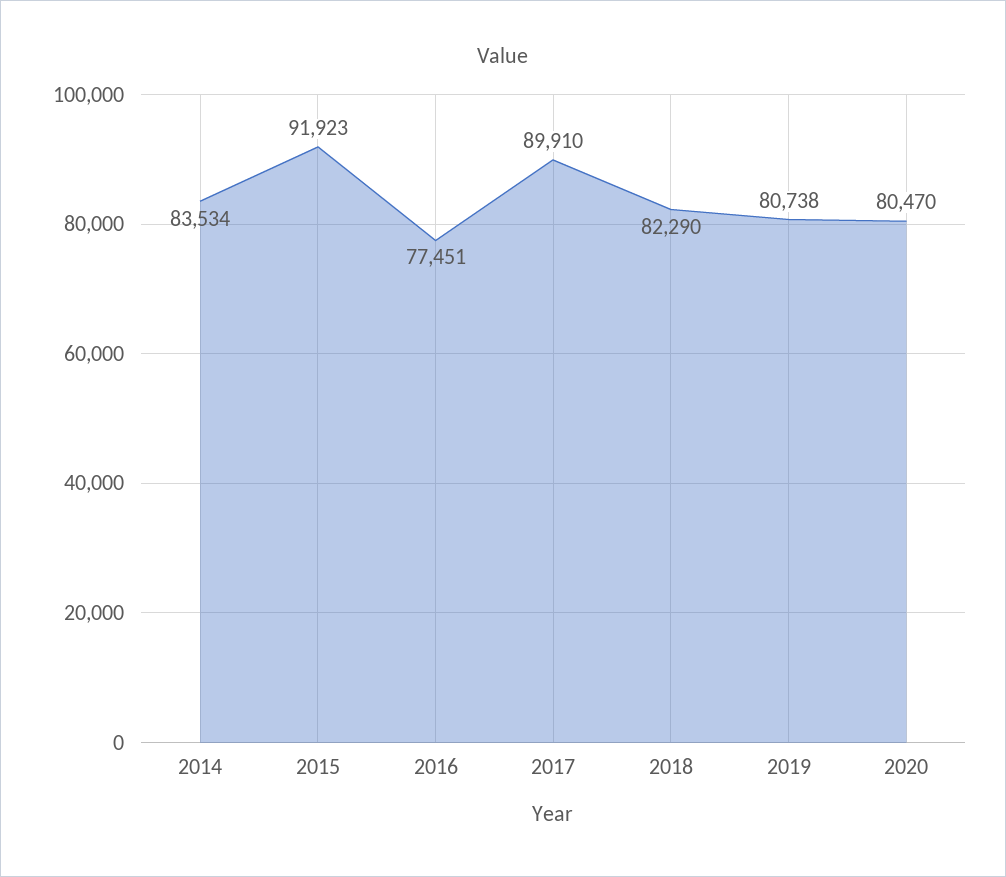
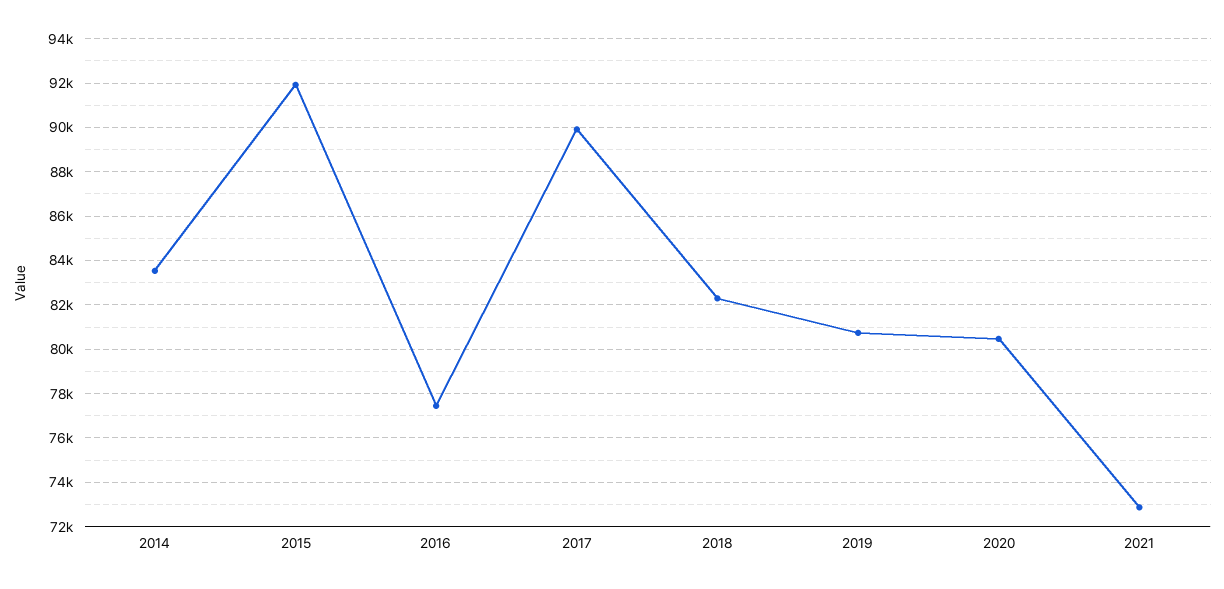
2021: none -> 73000

